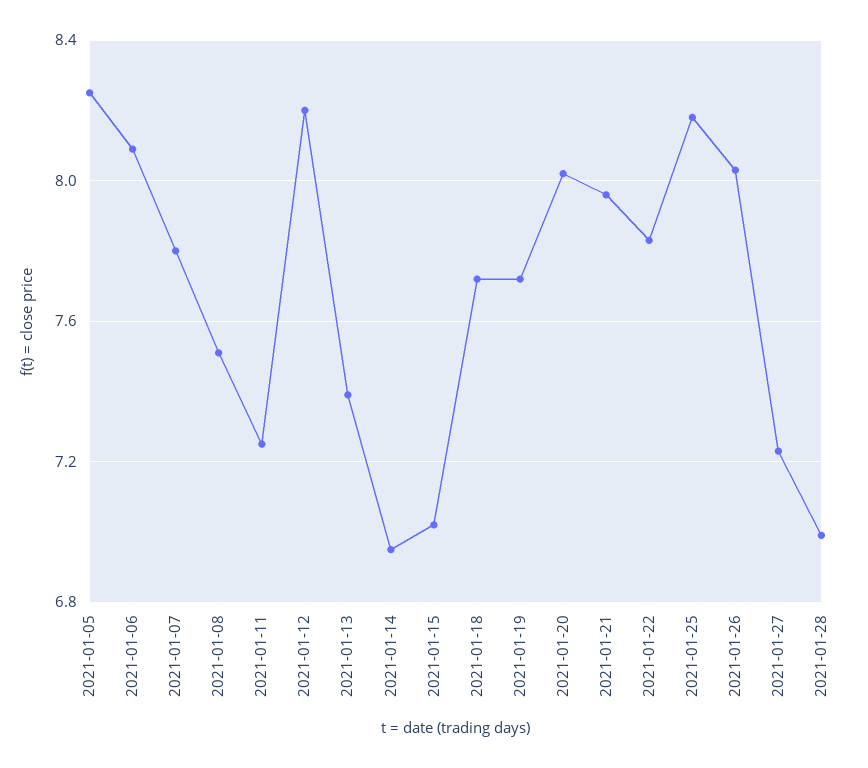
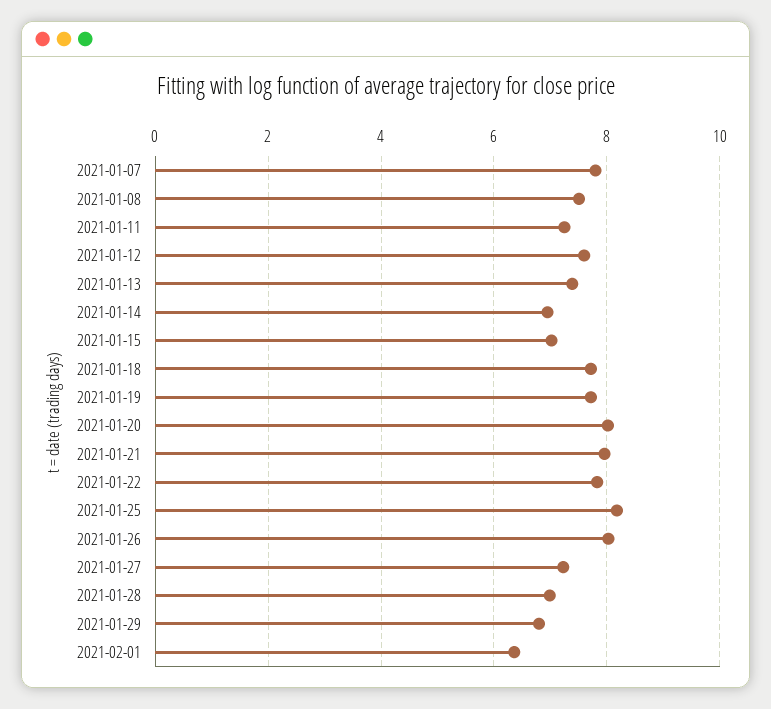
2021-01-05: 8.25 -> none
2021-01-06: 8.1 -> none
2021-01-12: 8.2 -> 7.6
2021-01-29: none -> 6.8
2021-02-01: none -> 6.4

